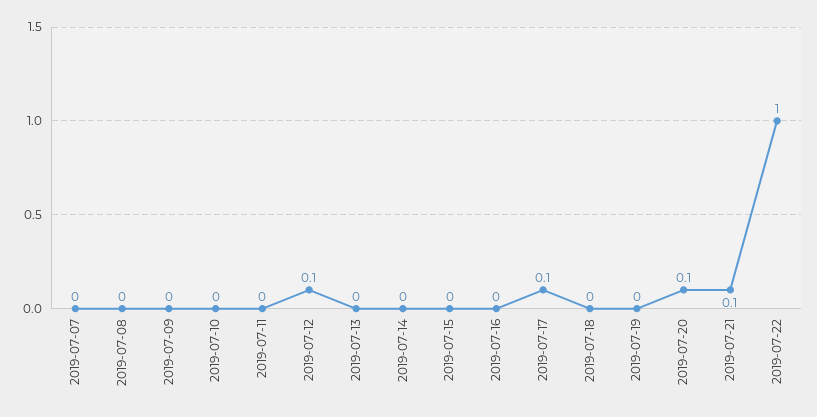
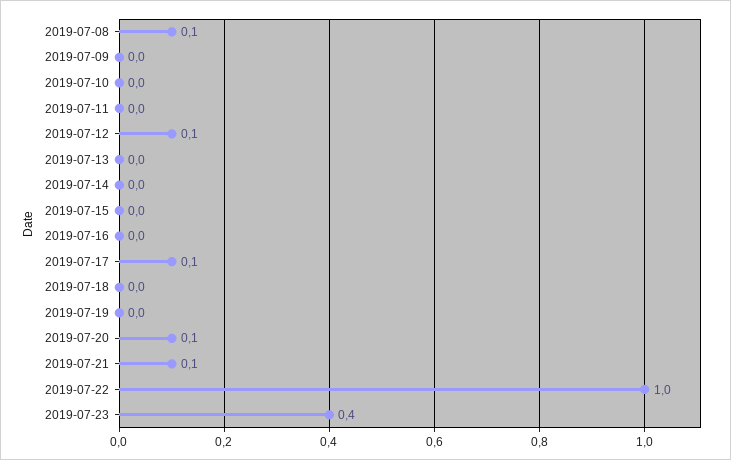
2019-07-07: 0 -> none
2019-07-08: 0 -> 0.1
2019-07-23: none -> 0.4

